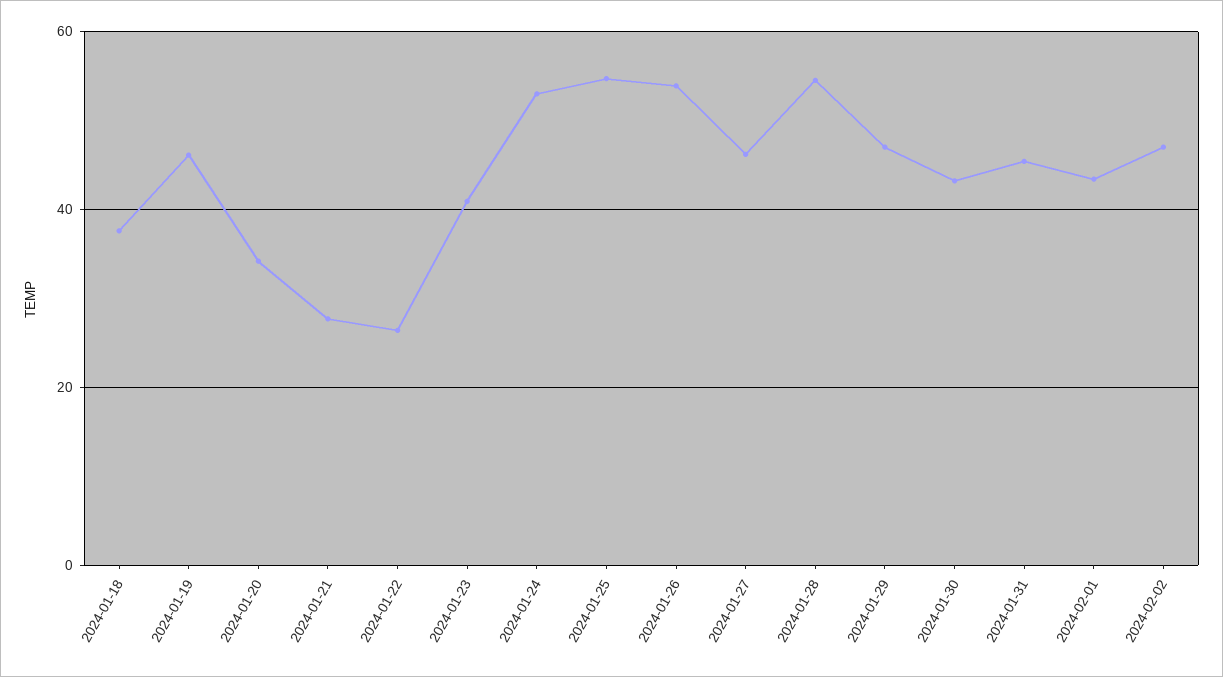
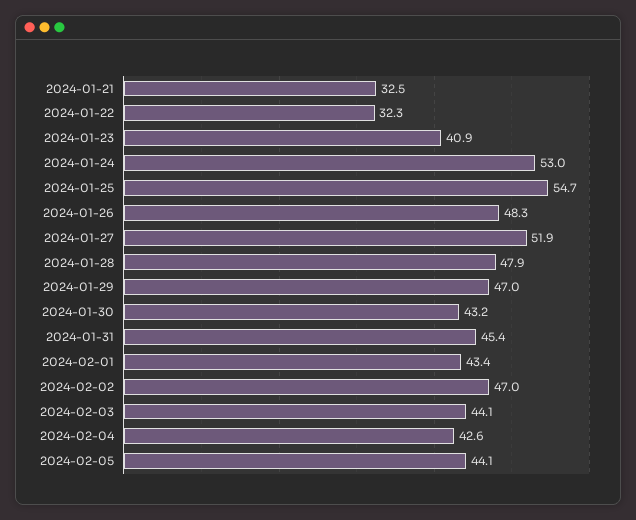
2024-01-18: 38 -> none
2024-01-19: 46 -> none
2024-01-20: 34 -> none
2024-01-21: 28 -> 32.5
2024-01-22: 26 -> 32.3
2024-01-26: 54 -> 48.3
2024-01-27: 46 -> 51.9
2024-01-28: 54 -> 47.9
2024-02-03: none -> 44.1
2024-02-04: none -> 42.6
2024-02-05: none -> 44.1

